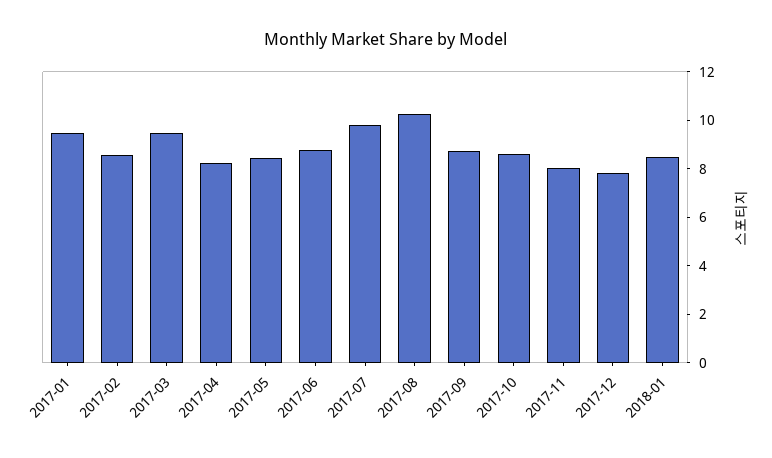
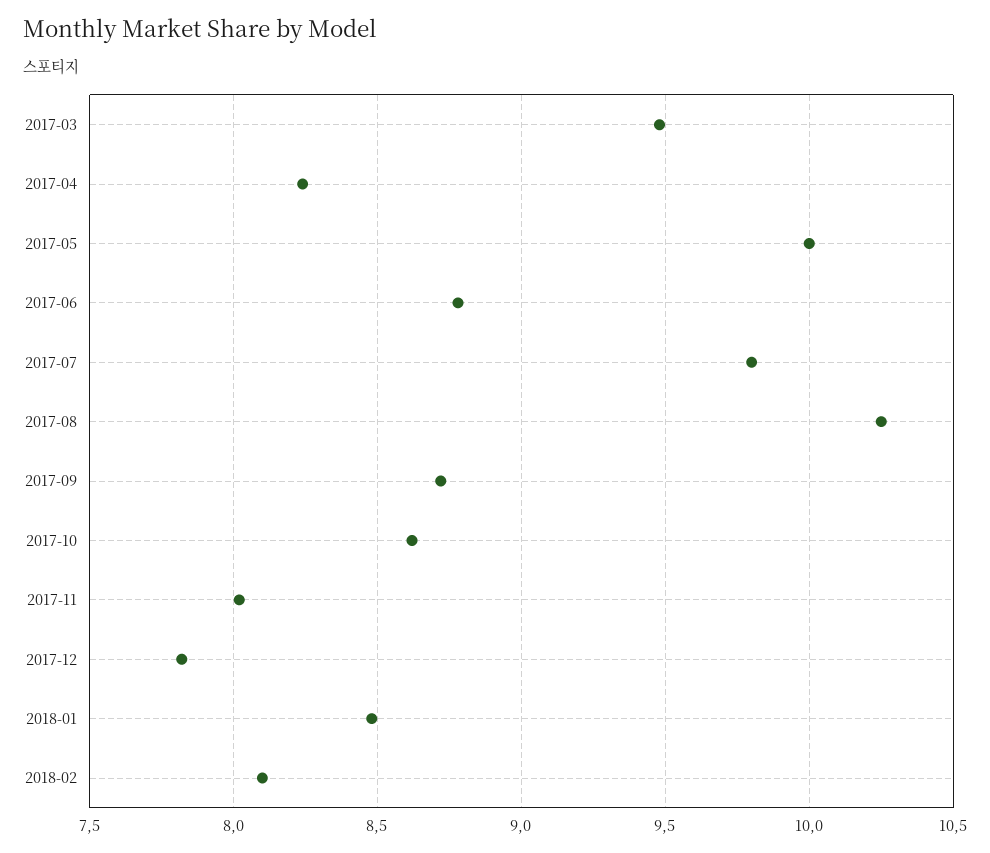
2017-01: 9.5 -> none
2017-02: 8.5 -> none
2017-05: 8.5 -> 10
2018-02: none -> 8.1

